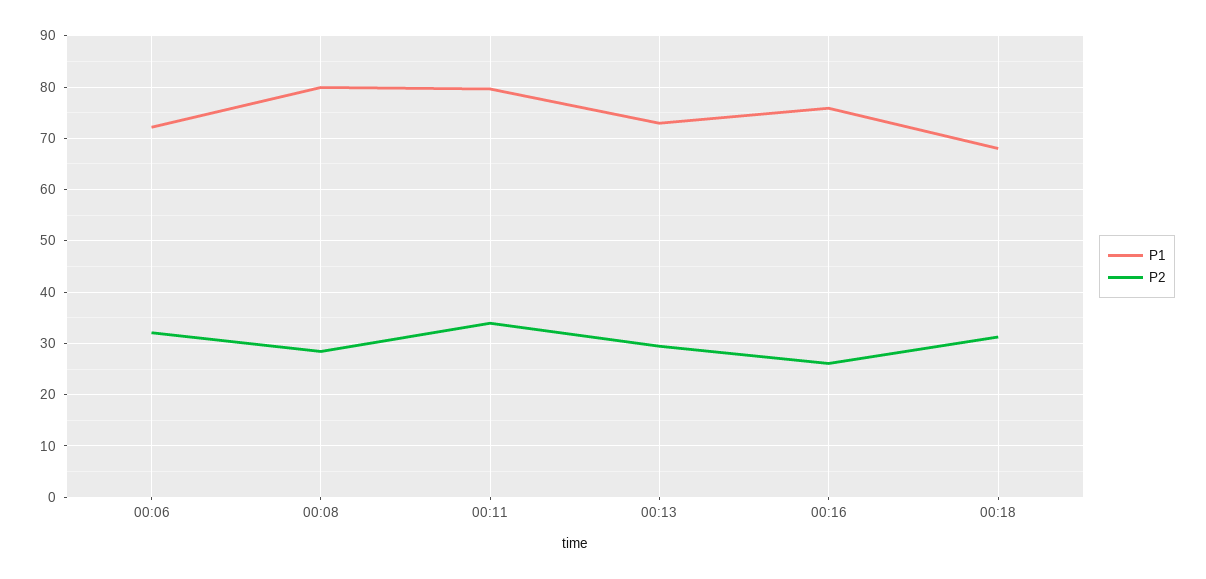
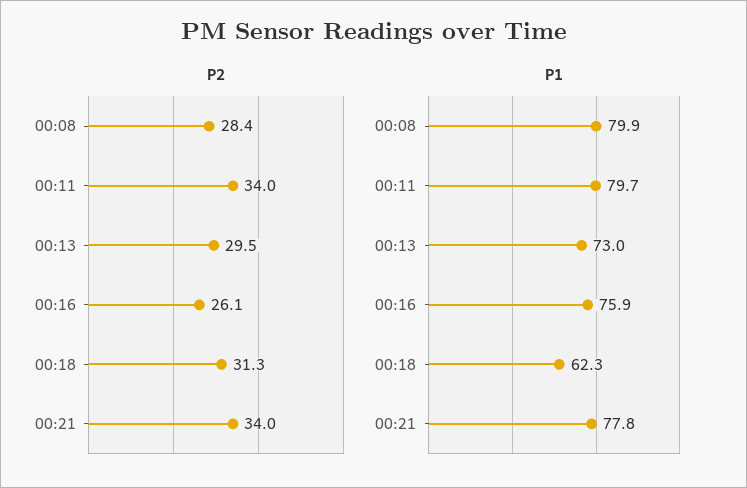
P1, 00:06: 72 -> none
P2, 00:06: 32 -> none
P1, 00:18: 68 -> 62.3
P2, 00:21: none -> 34
P1, 00:21: none -> 77.8

